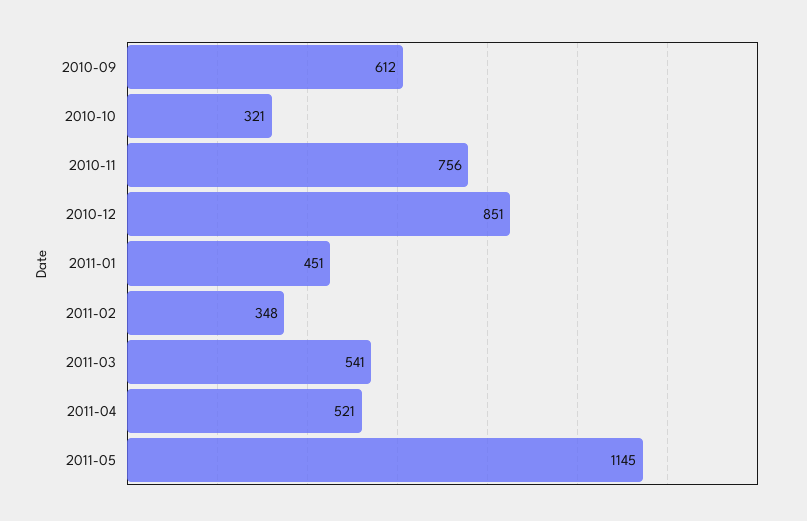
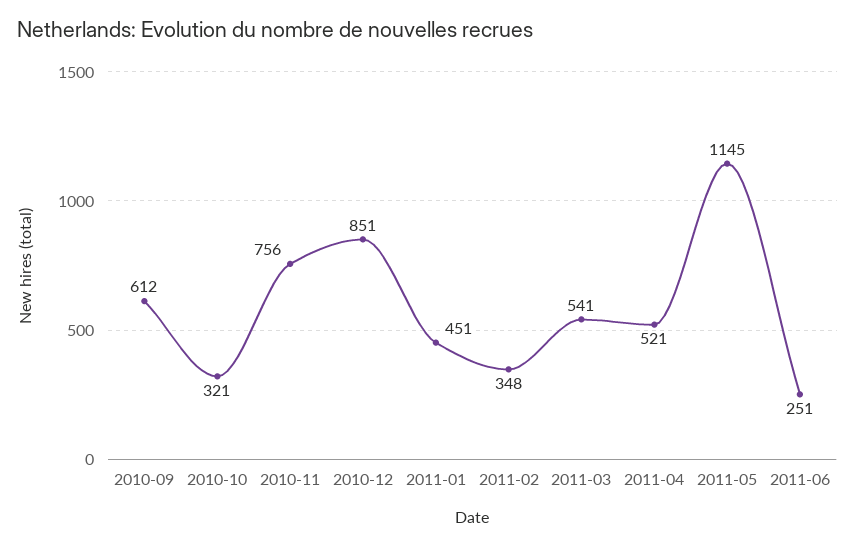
2011-06: none -> 251

